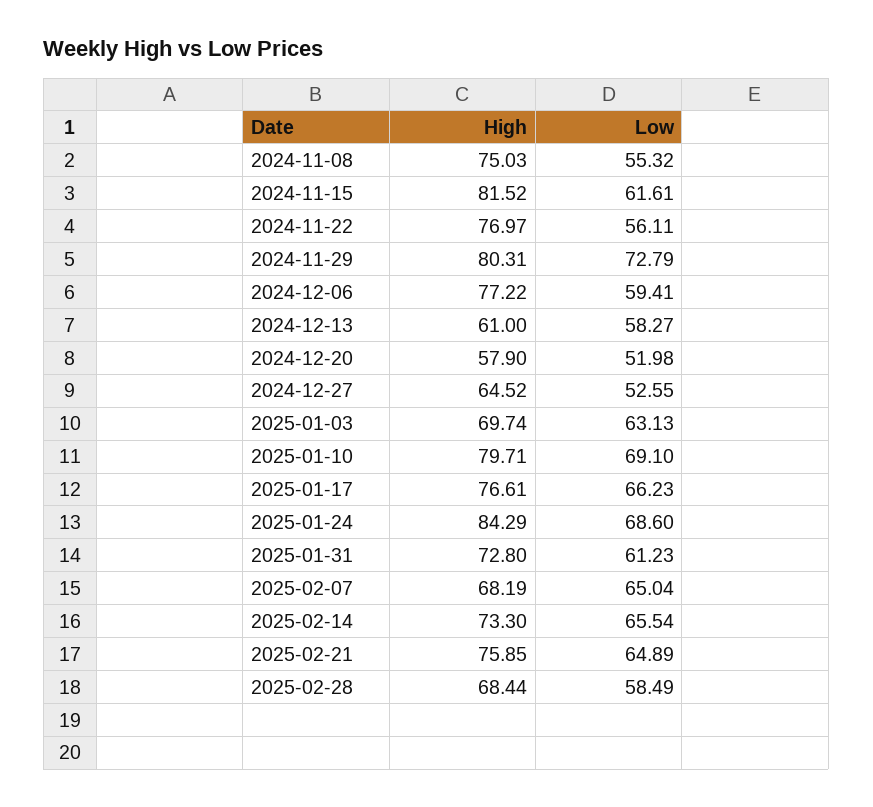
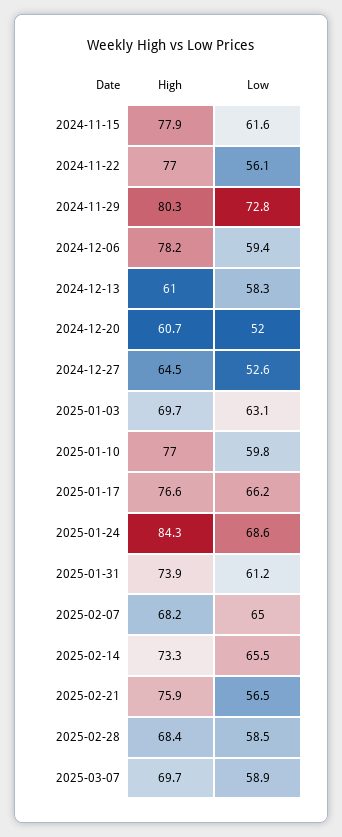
High, 2024-11-08: 75.03 -> none
Low, 2024-11-08: 55.32 -> none
High, 2024-11-15: 81.52 -> 77.9
High, 2024-12-06: 77.22 -> 78.2
High, 2024-12-20: 57.9 -> 60.7
High, 2025-01-10: 79.71 -> 77
Low, 2025-01-10: 69.1 -> 59.8
High, 2025-01-31: 72.8 -> 73.9
Low, 2025-02-21: 64.89 -> 56.5
High, 2025-03-07: none -> 69.7
Low, 2025-03-07: none -> 58.9

